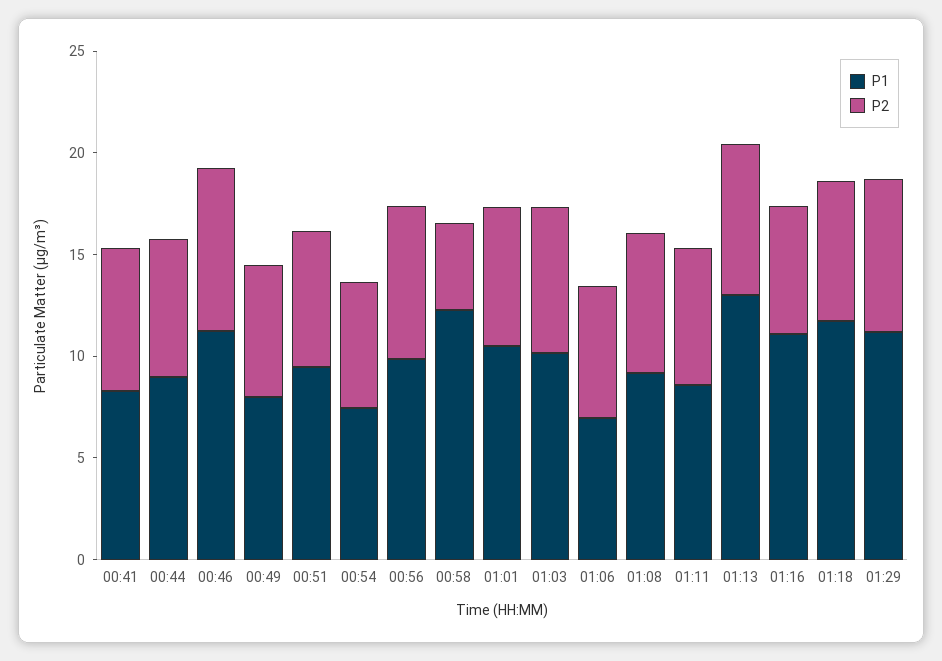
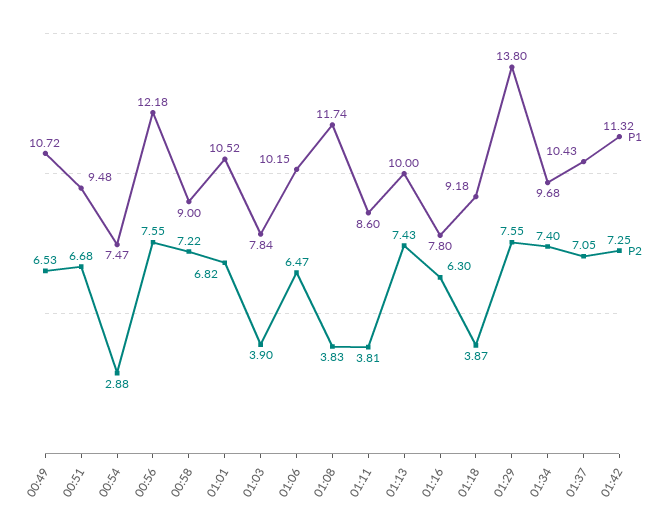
P1, 00:41: 8 -> none
P2, 00:41: 7 -> none
P1, 00:44: 9 -> none
P2, 00:44: 7 -> none
P1, 00:46: 11 -> none
P2, 00:46: 8 -> none
P1, 00:49: 8 -> 10.72
P2, 00:54: 6 -> 2.88
P1, 00:56: 10 -> 12.18
P1, 00:58: 12 -> 9
P2, 00:58: 4 -> 7.22
P1, 01:03: 10 -> 7.84
P2, 01:03: 7 -> 3.9
P1, 01:06: 7 -> 10.15
P1, 01:08: 9 -> 11.74
P2, 01:08: 7 -> 3.83
P2, 01:11: 7 -> 3.81
P1, 01:13: 13 -> 10
P1, 01:16: 11 -> 7.8
P1, 01:18: 12 -> 9.18
P2, 01:18: 7 -> 3.87
P1, 01:29: 11 -> 13.8
P1, 01:34: none -> 9.68
P2, 01:34: none -> 7.4
P1, 01:37: none -> 10.43
P2, 01:37: none -> 7.05
P1, 01:42: none -> 11.32
P2, 01:42: none -> 7.25

